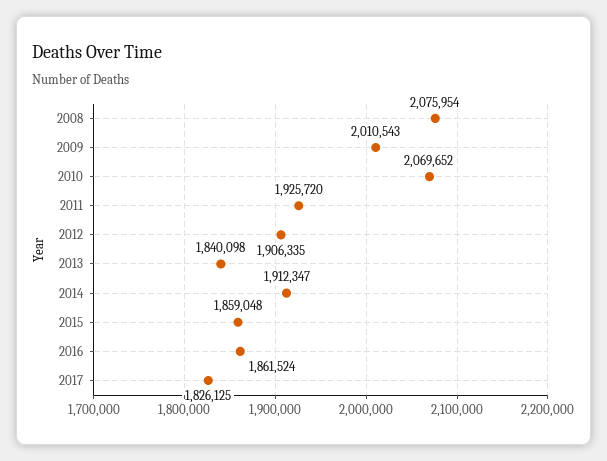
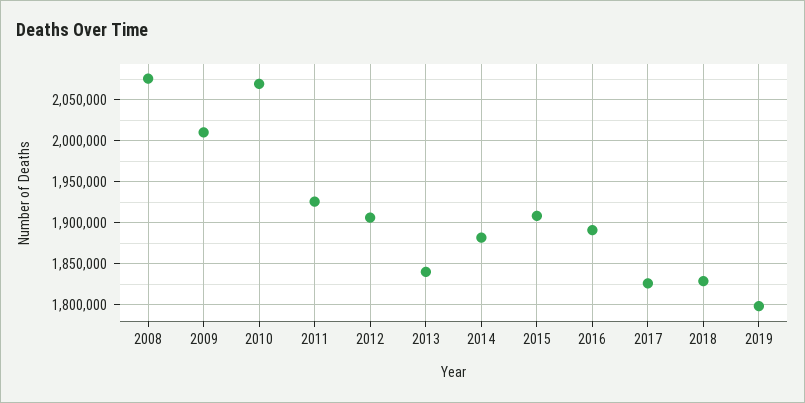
2014: 1912347 -> 1880000
2015: 1859048 -> 1910000
2016: 1861524 -> 1890000
2018: none -> 1830000
2019: none -> 1800000

